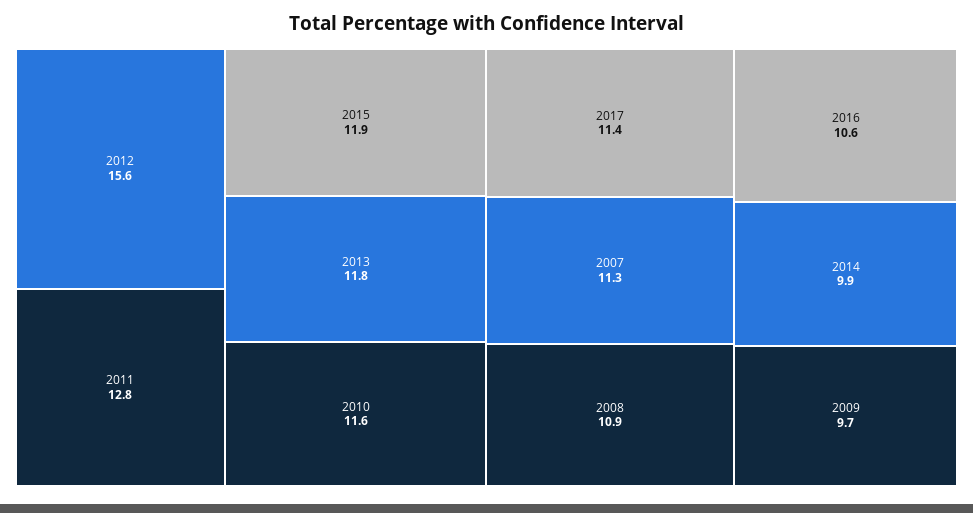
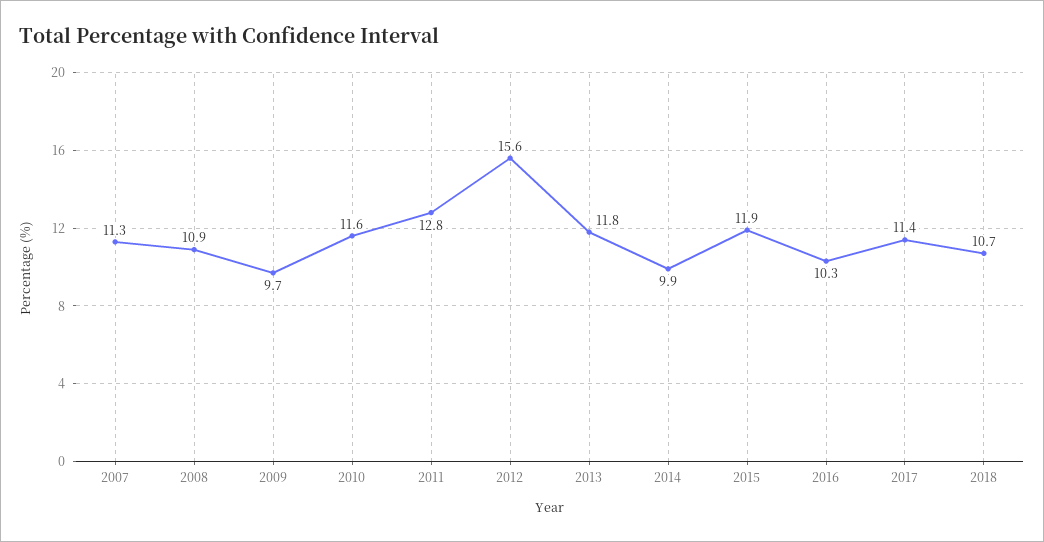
2016: 10.6 -> 10.3
2018: none -> 10.7

